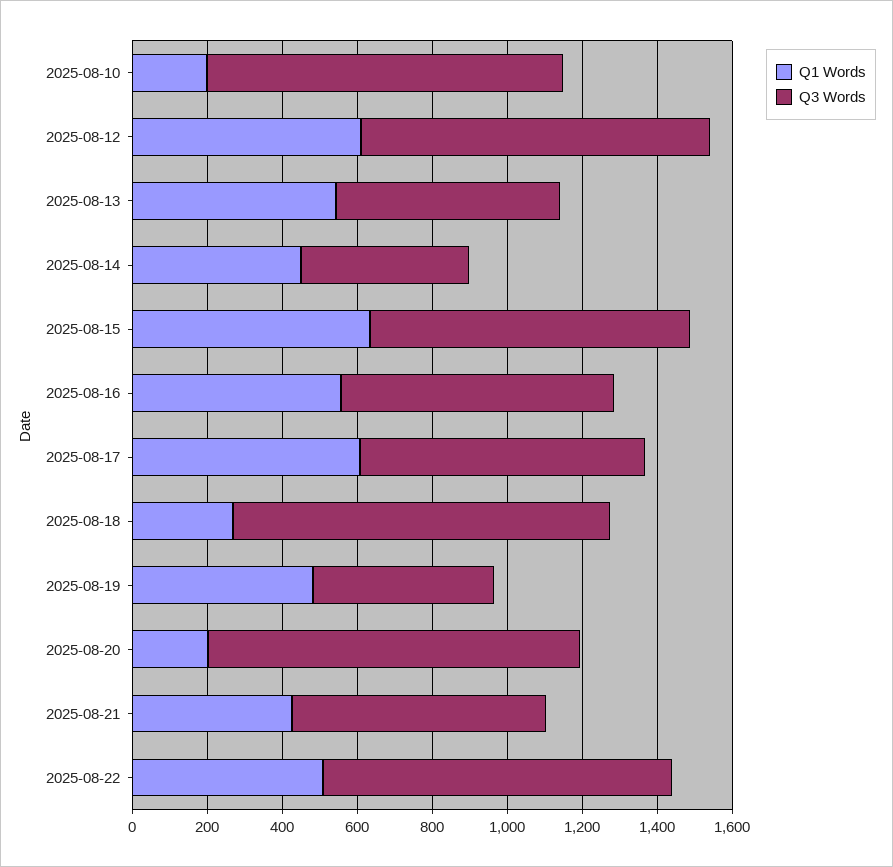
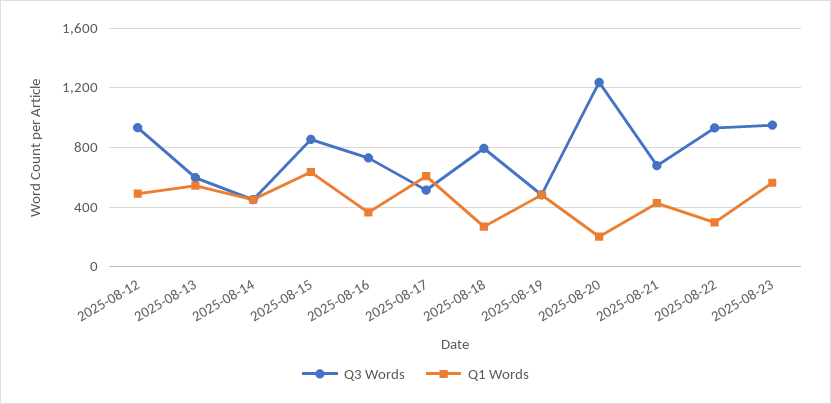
Q1 Words, 2025-08-10: 200 -> none
Q3 Words, 2025-08-10: 950 -> none
Q1 Words, 2025-08-12: 600 -> 500
Q1 Words, 2025-08-16: 550 -> 350
Q3 Words, 2025-08-17: 750 -> 500
Q3 Words, 2025-08-18: 1000 -> 800
Q3 Words, 2025-08-20: 1000 -> 1250
Q1 Words, 2025-08-22: 500 -> 300
Q3 Words, 2025-08-23: none -> 950
Q1 Words, 2025-08-23: none -> 550

